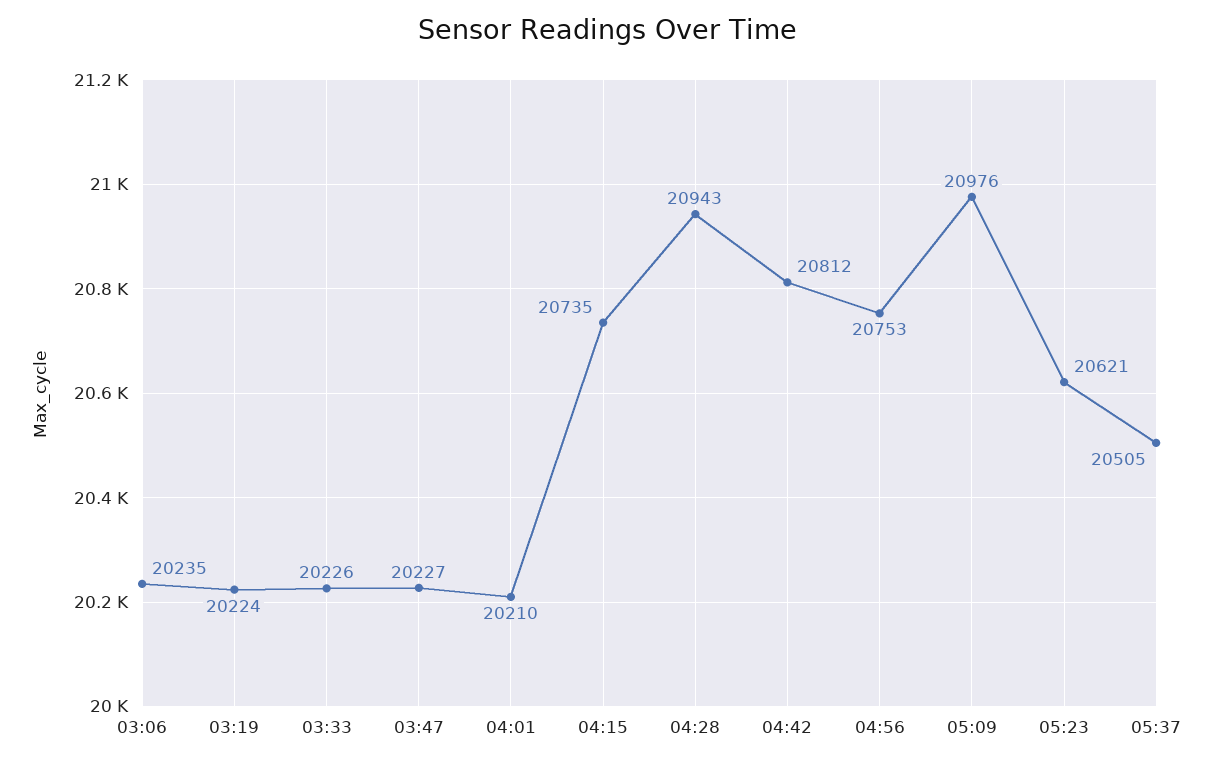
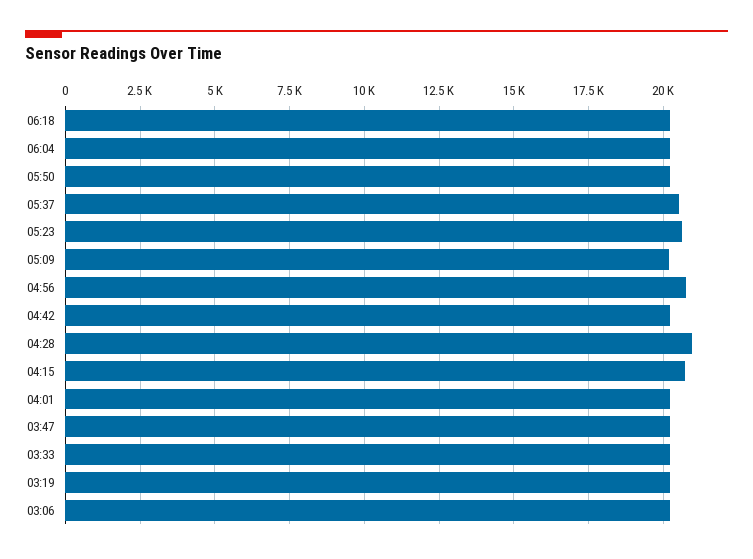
04:42: 20812 -> 20250
05:09: 20976 -> 20250
06:18: none -> 20250
06:04: none -> 20250
05:50: none -> 20250

